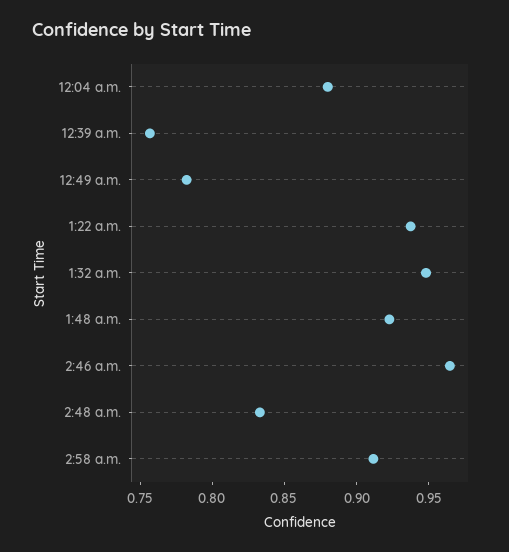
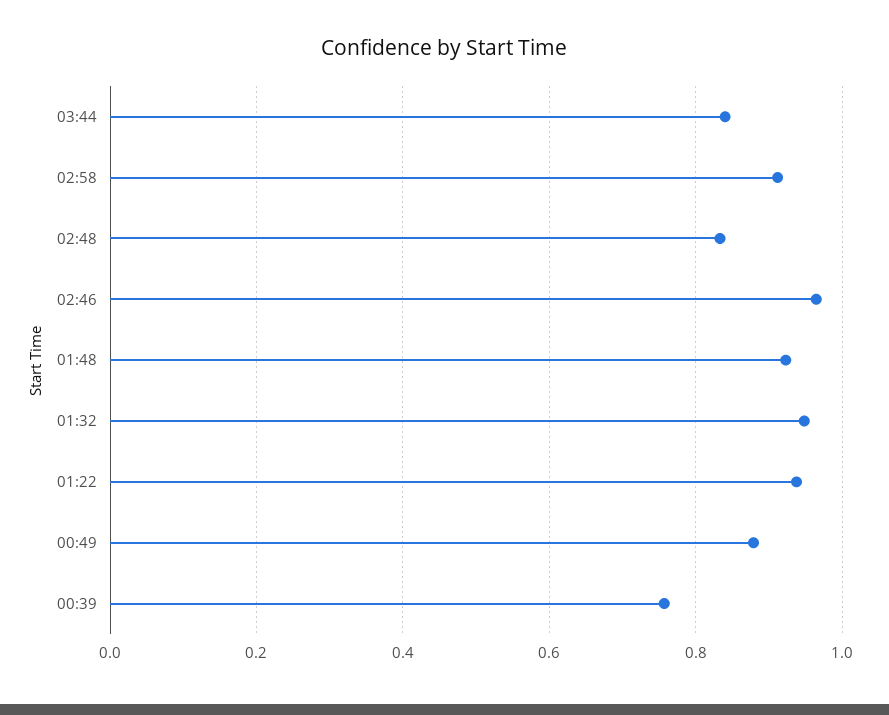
12:04 a.m.: 0.88 -> none
12:49 a.m.: 0.78 -> 0.88
03:44: none -> 0.84

